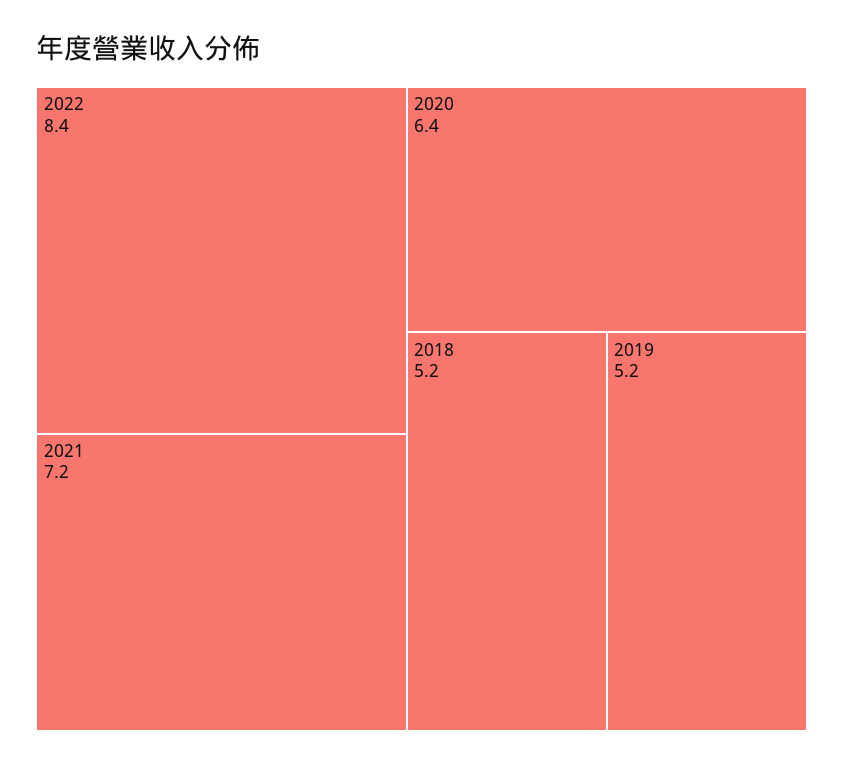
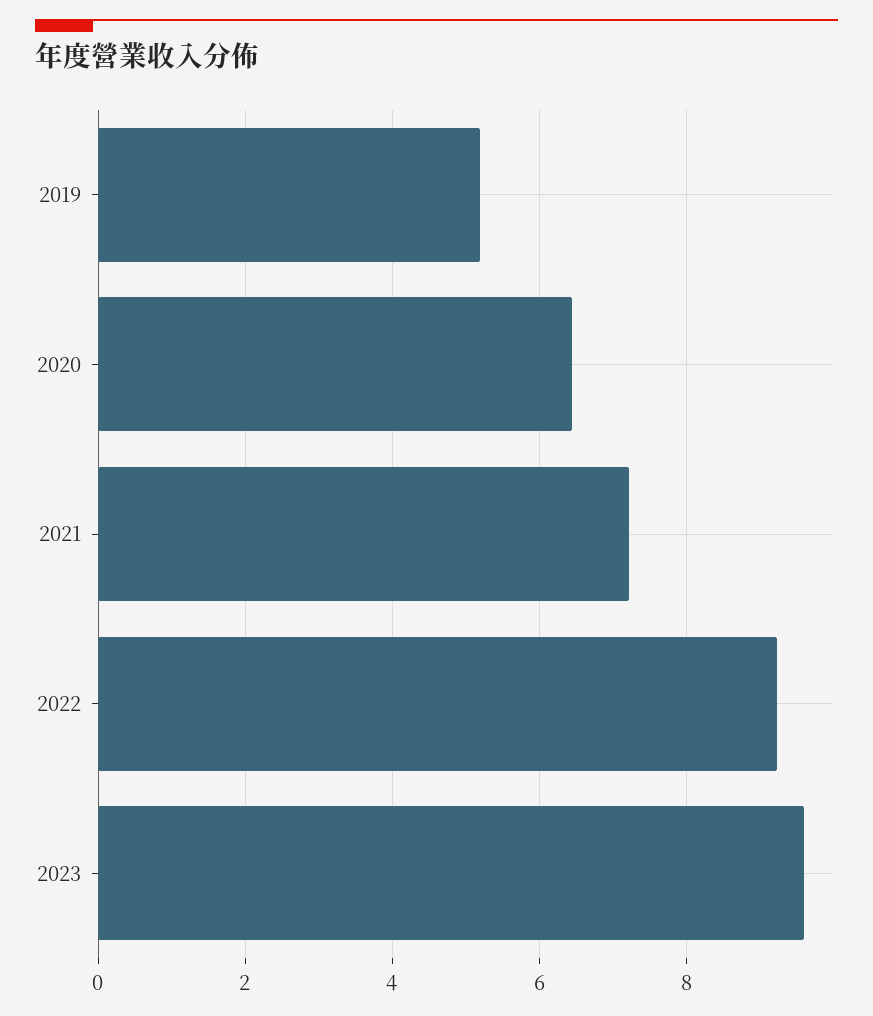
2022: 8.4 -> 9.2
2018: 5.2 -> none
2023: none -> 9.6

